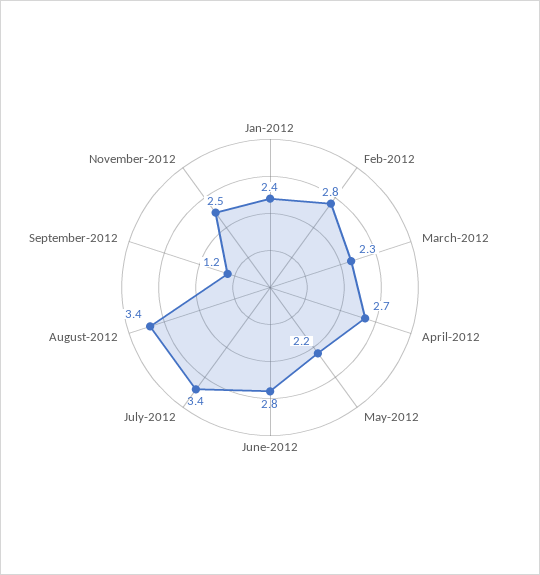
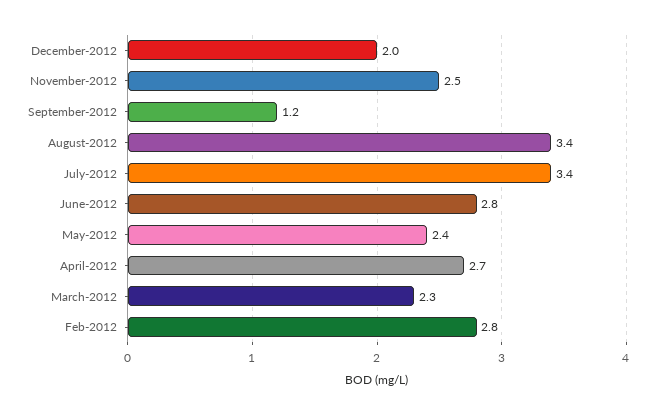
Jan-2012: 2.4 -> none
May-2012: 2.2 -> 2.4
December-2012: none -> 2

